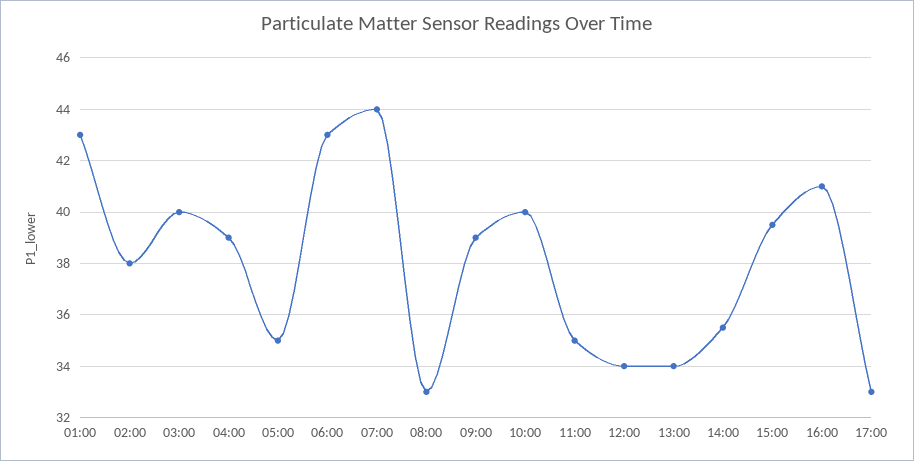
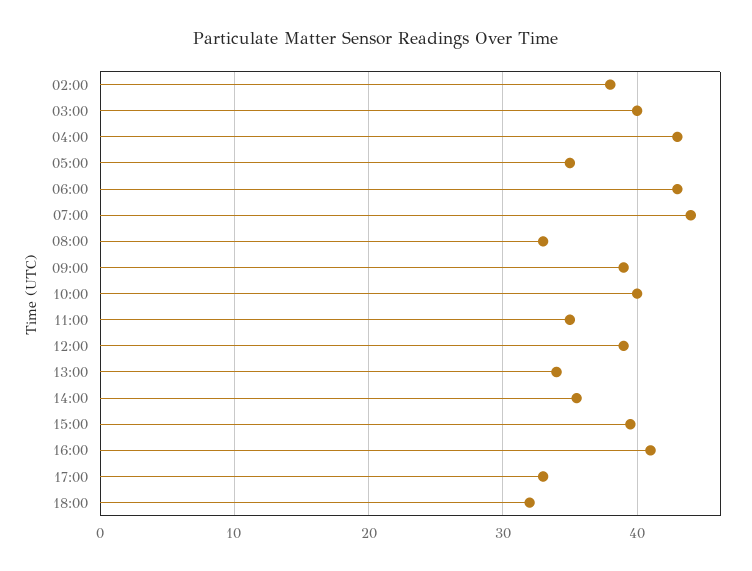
01:00: 43 -> none
04:00: 39 -> 43
12:00: 34 -> 39
18:00: none -> 32

